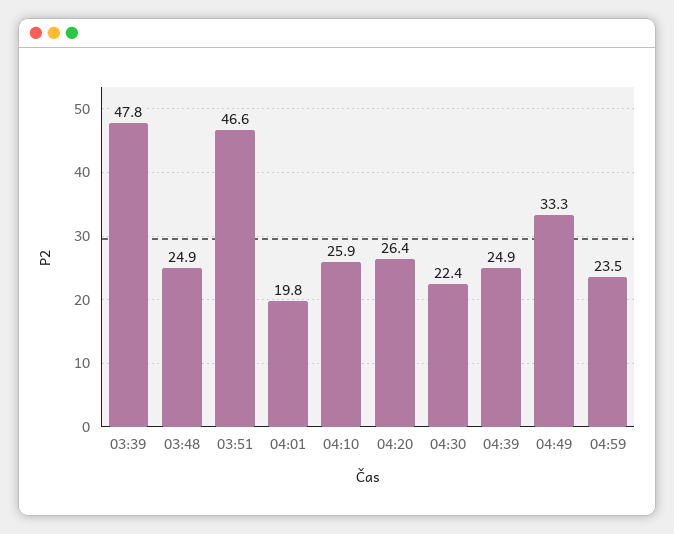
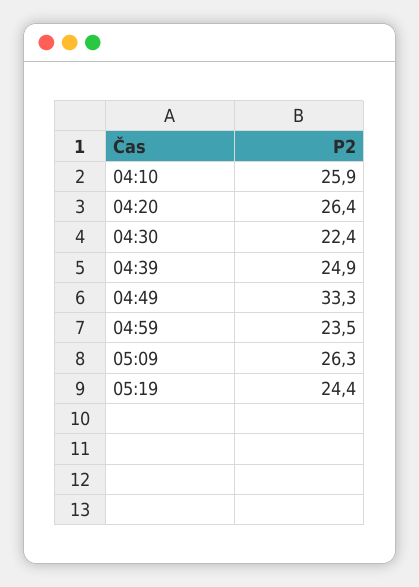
03:39: 47.8 -> none
03:48: 24.9 -> none
03:51: 46.6 -> none
04:01: 19.8 -> none
05:09: none -> 26.3
05:19: none -> 24.4

